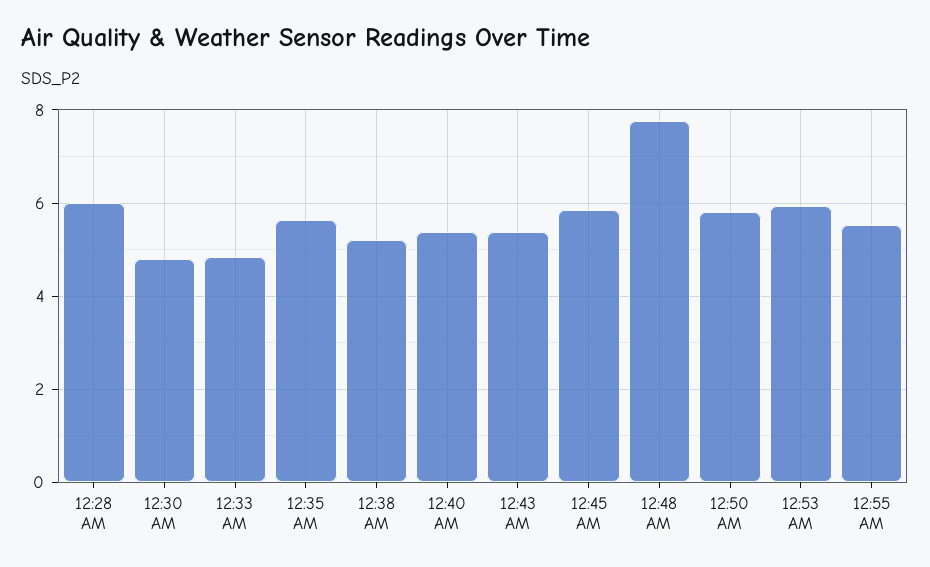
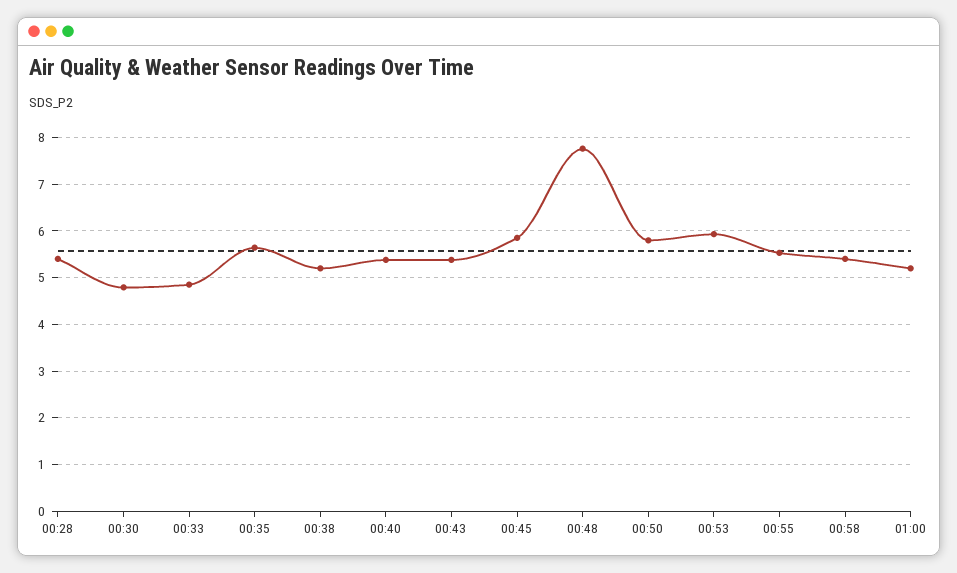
12:28 AM: 6 -> 5.4
00:58: none -> 5.4
01:00: none -> 5.2

